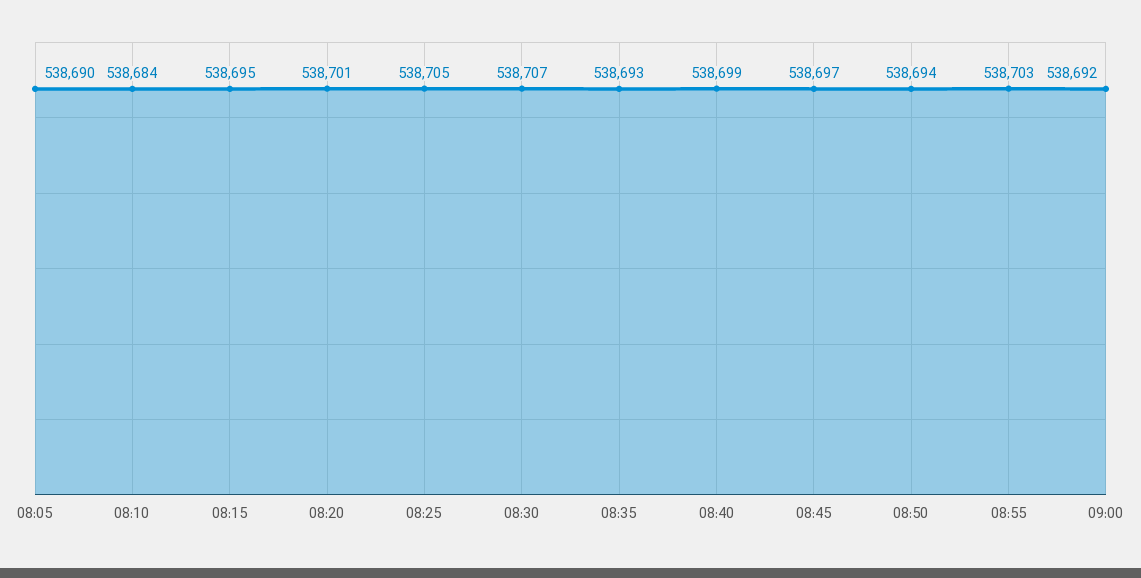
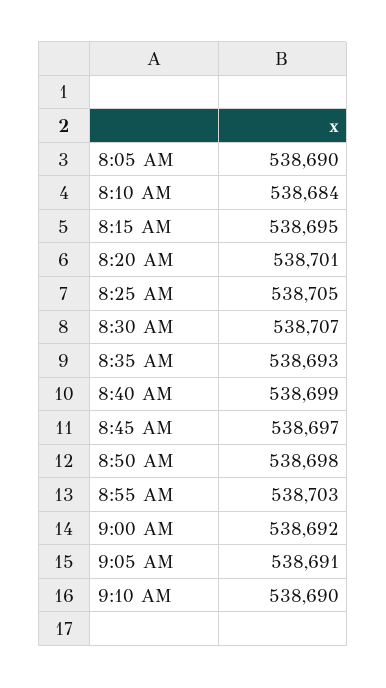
08:50: 538694 -> 538698
9:05 AM: none -> 538691
9:10 AM: none -> 538690

